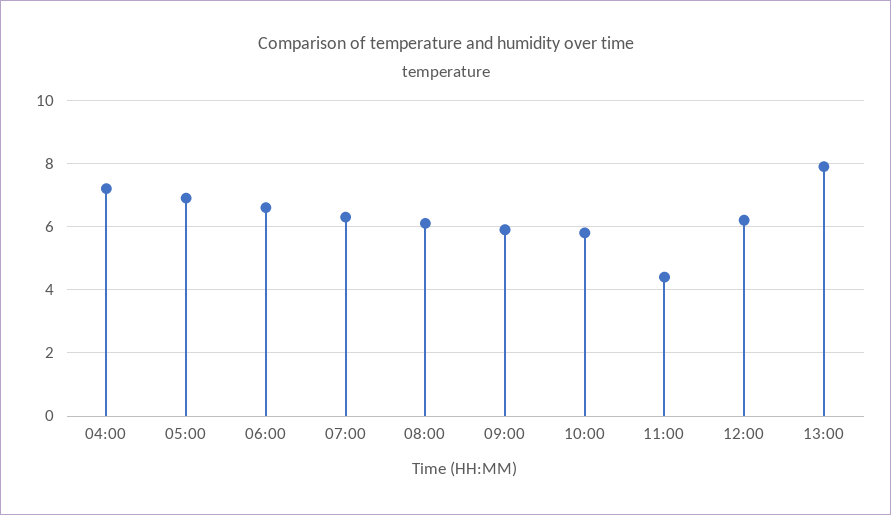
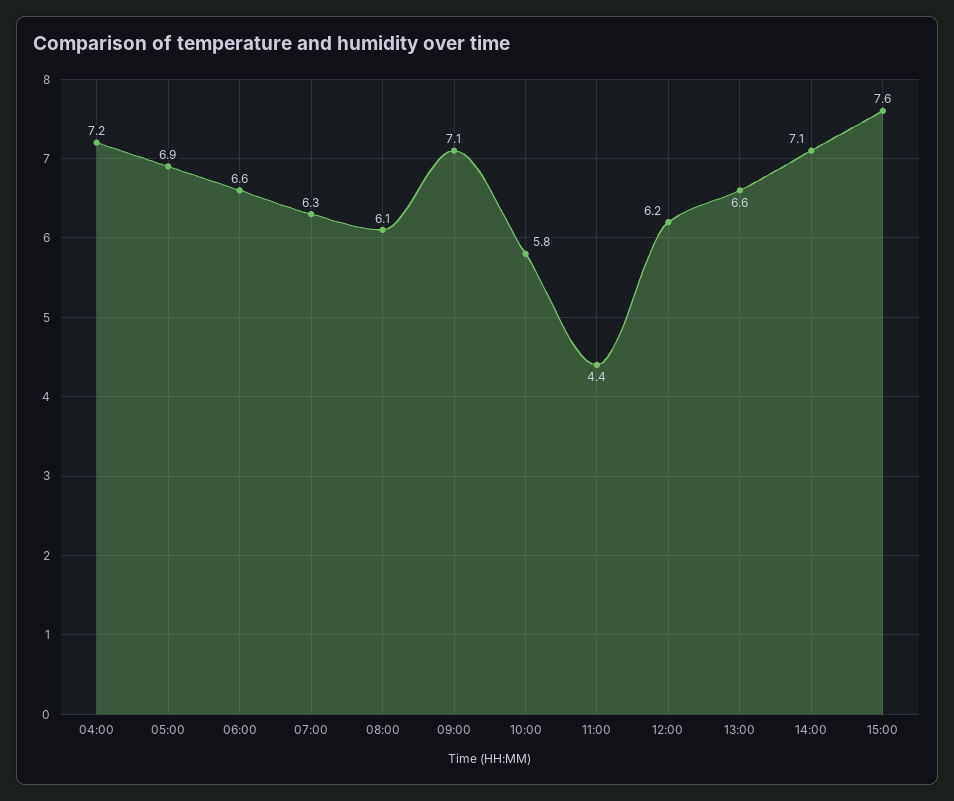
09:00: 6 -> 7.1
13:00: 8 -> 6.6
14:00: none -> 7.1
15:00: none -> 7.6

